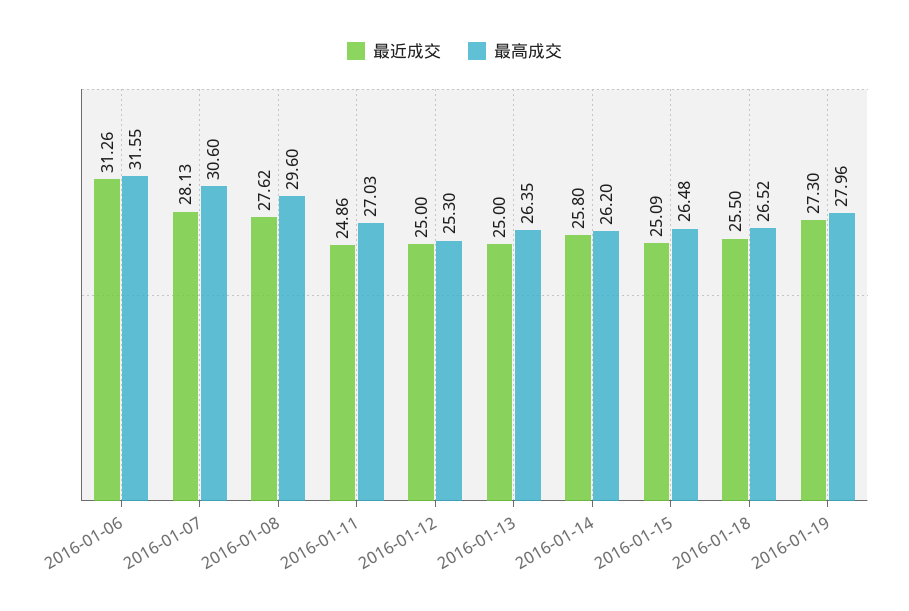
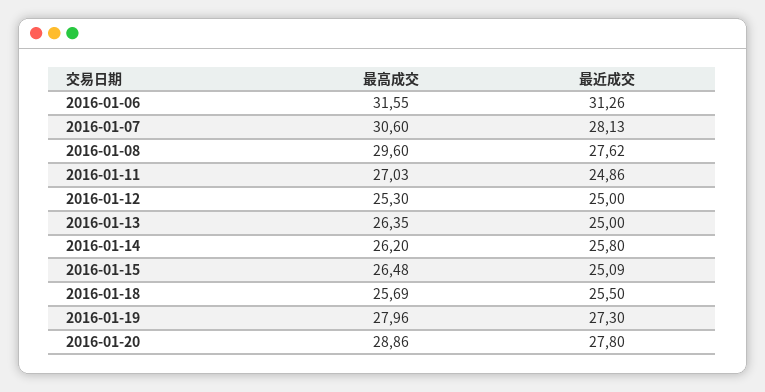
最高成交, 2016-01-18: 26.52 -> 25.69
最高成交, 2016-01-20: none -> 28.86
最近成交, 2016-01-20: none -> 27.8

